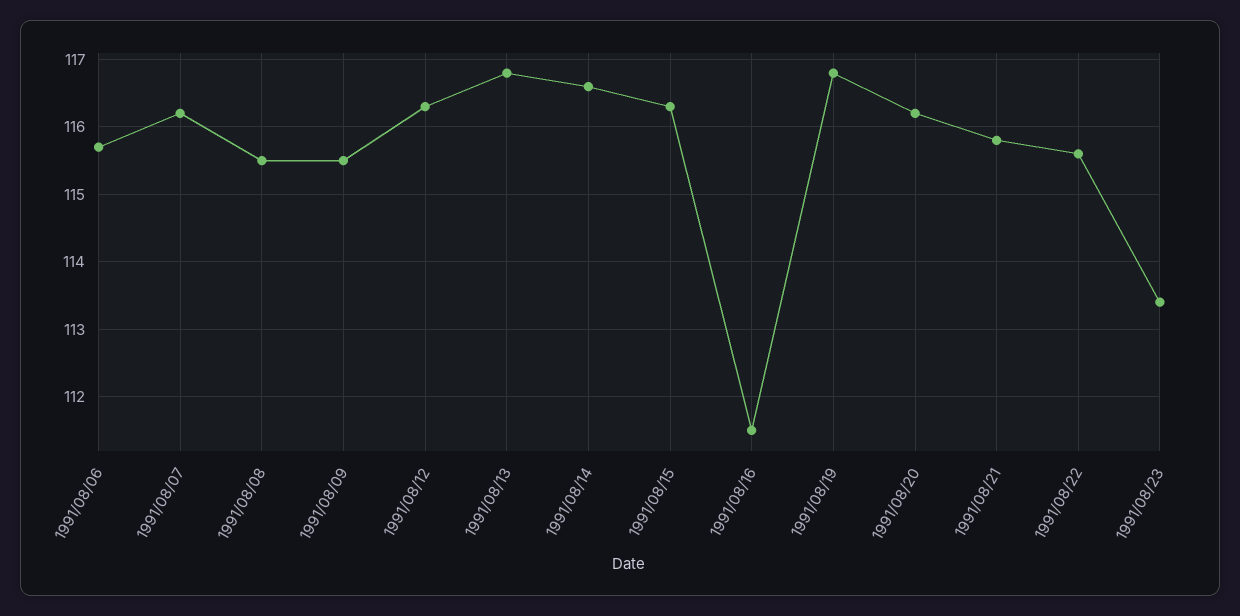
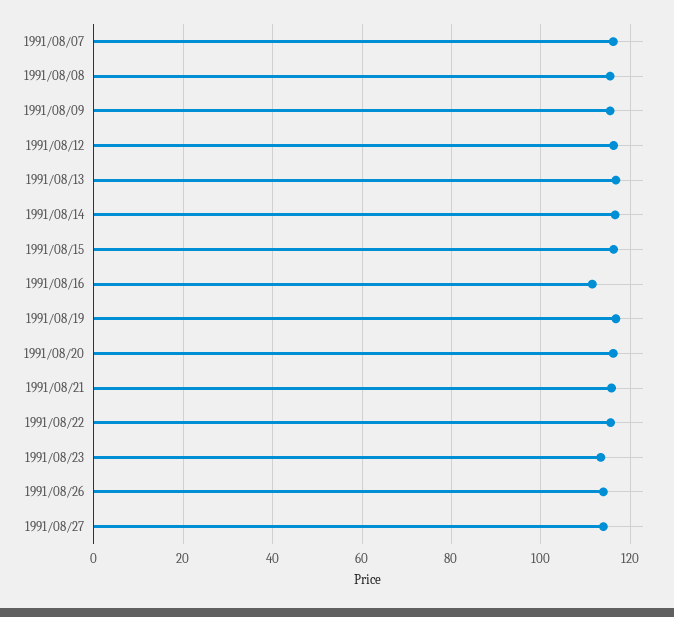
1991/08/06: 115.7 -> none
1991/08/26: none -> 114
1991/08/27: none -> 114

